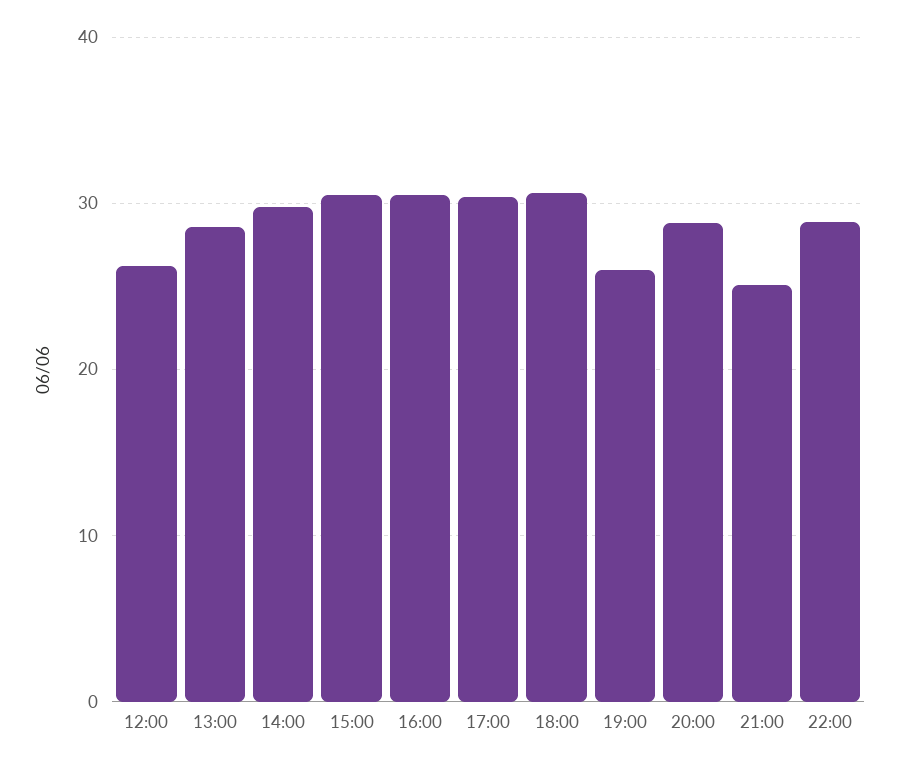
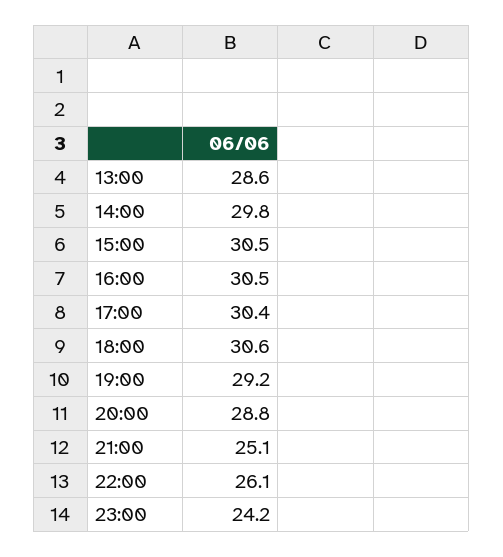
12:00: 26 -> none
19:00: 26 -> 29.2
22:00: 29 -> 26.1
23:00: none -> 24.2

